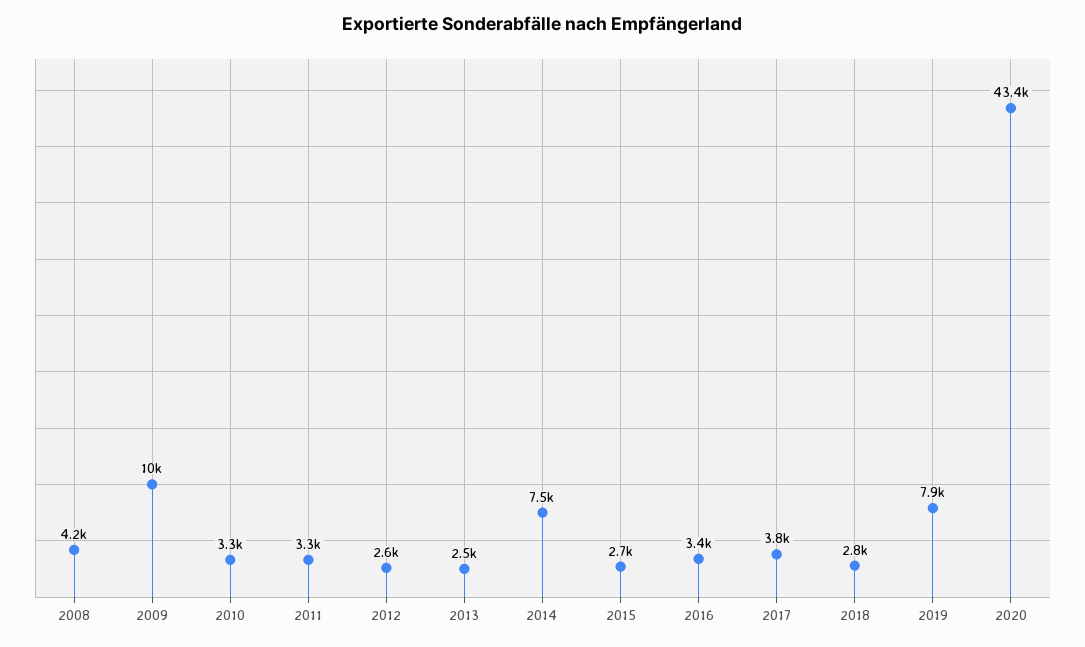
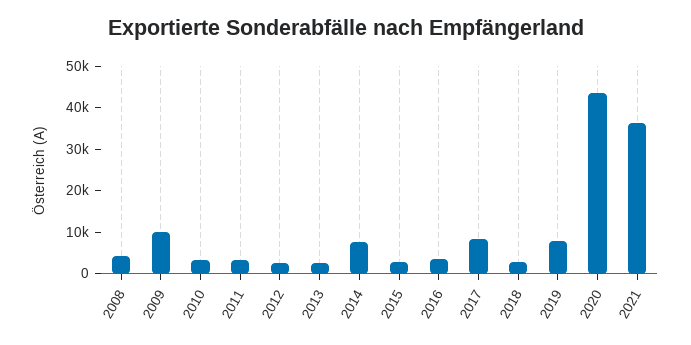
2017: 3800 -> 8000
2021: none -> 36000

